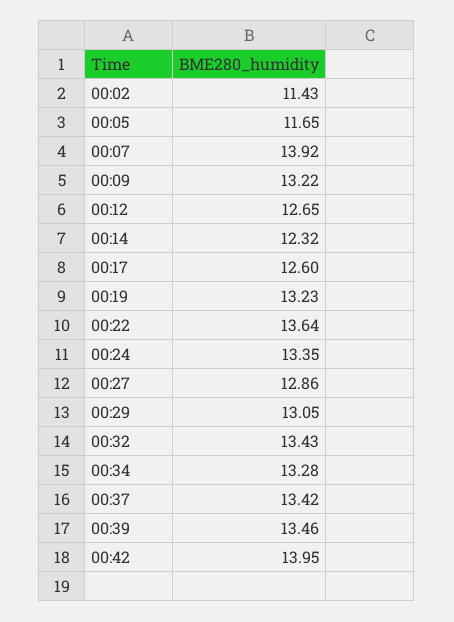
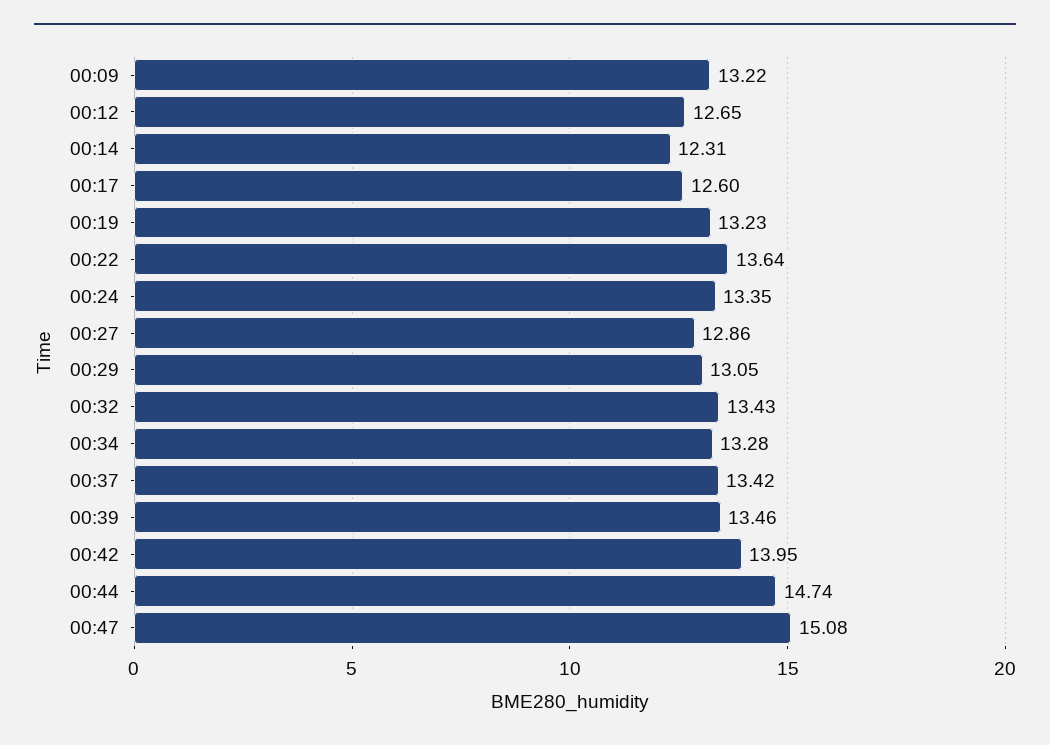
00:02: 11.43 -> none
00:05: 11.65 -> none
00:07: 13.92 -> none
00:14: 12.32 -> 12.31
00:44: none -> 14.74
00:47: none -> 15.08

